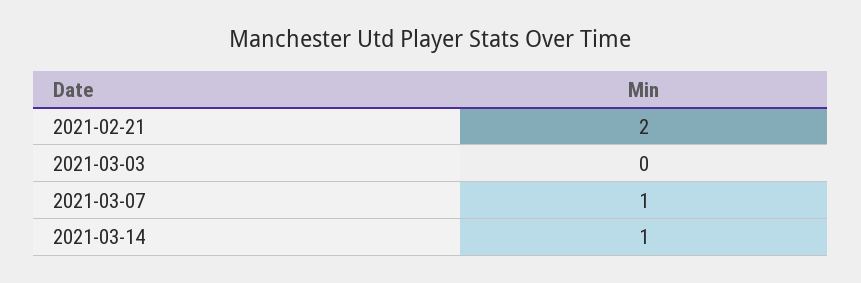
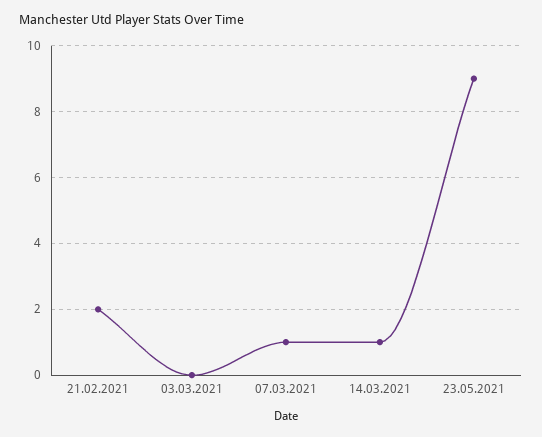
23.05.2021: none -> 9

